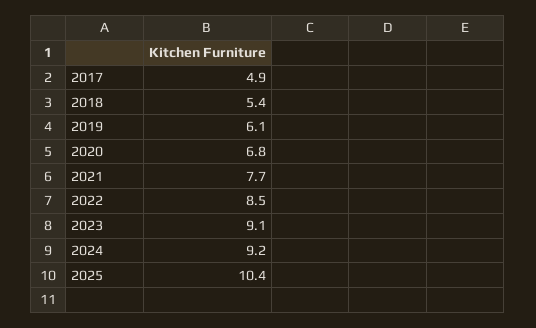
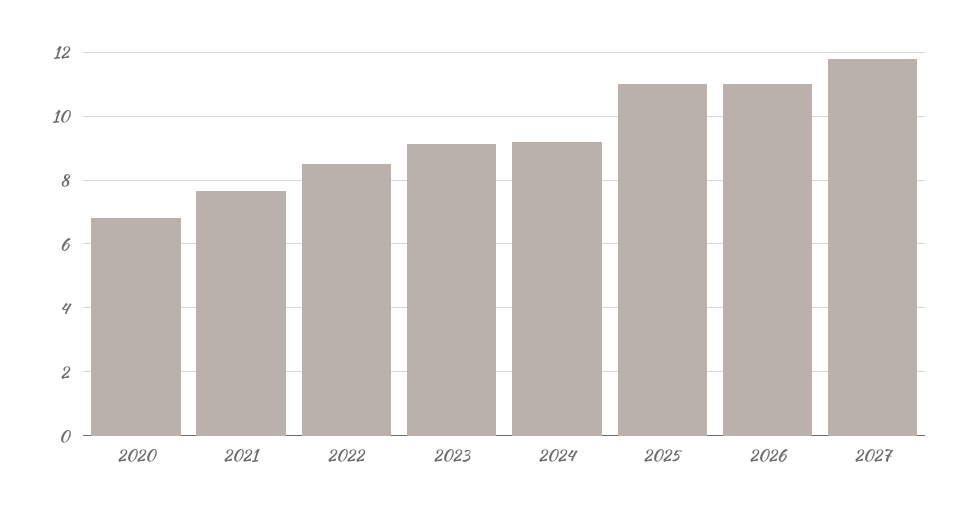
2017: 4.9 -> none
2018: 5.4 -> none
2019: 6.1 -> none
2025: 10.4 -> 11
2026: none -> 11
2027: none -> 11.8

